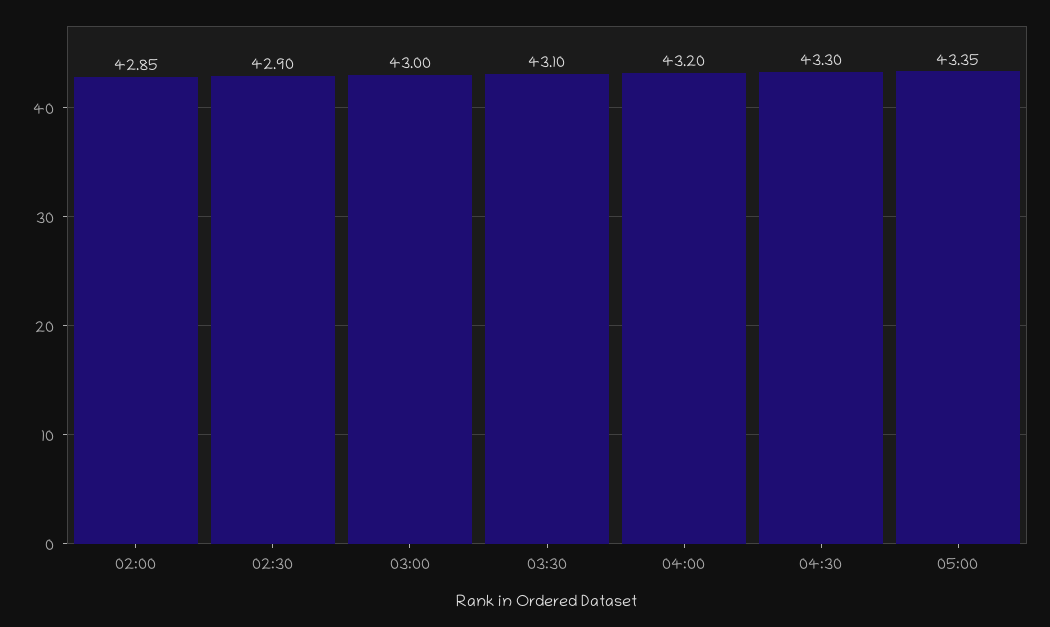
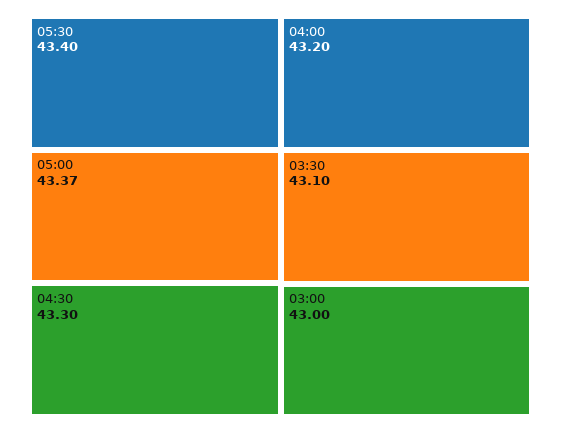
02:00: 42.85 -> none
02:30: 42.9 -> none
05:00: 43.35 -> 43.37
05:30: none -> 43.4

